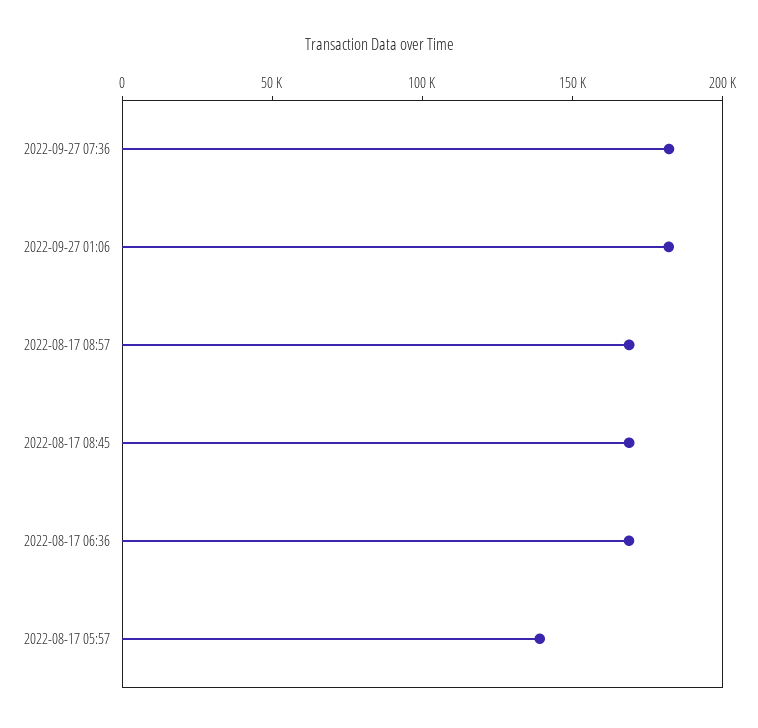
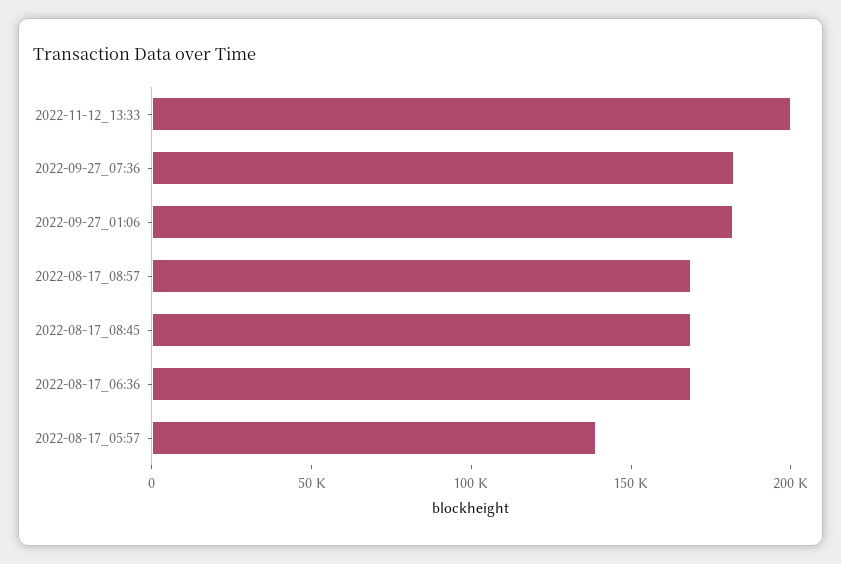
2022-11-12_13:33: none -> 200000

